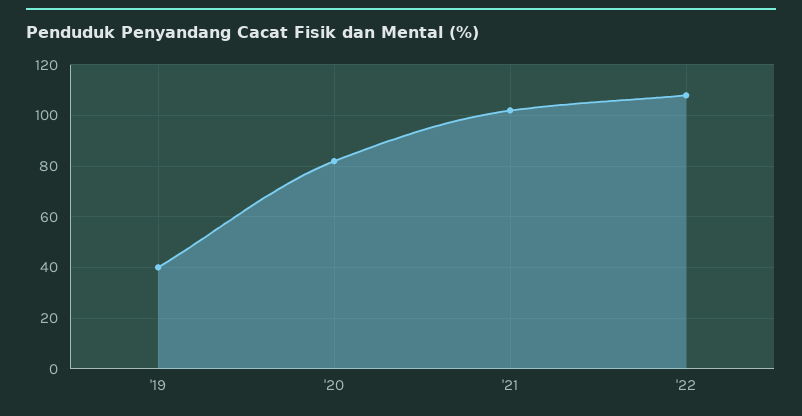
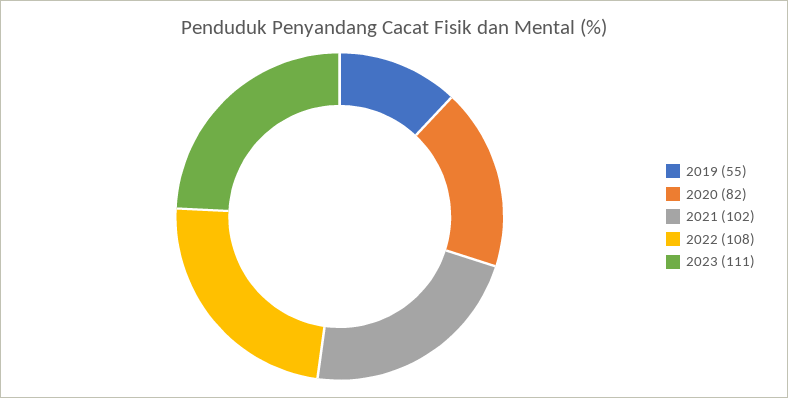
'19: 40 -> 55
2023: none -> 111

